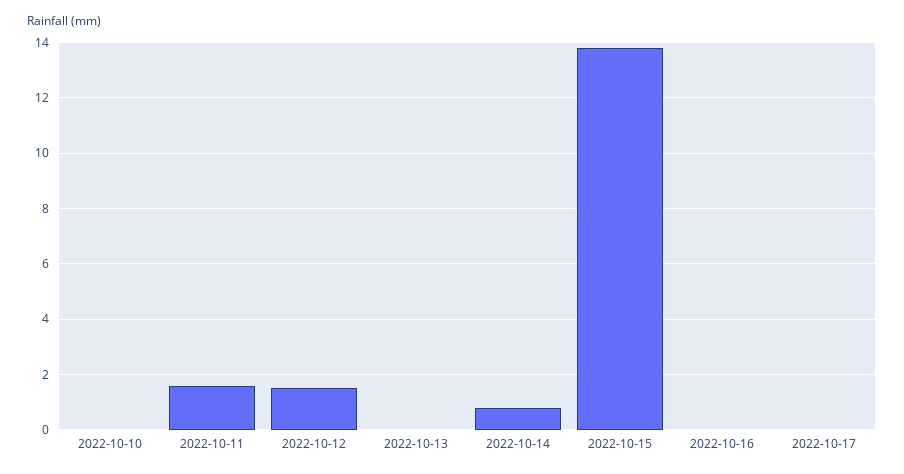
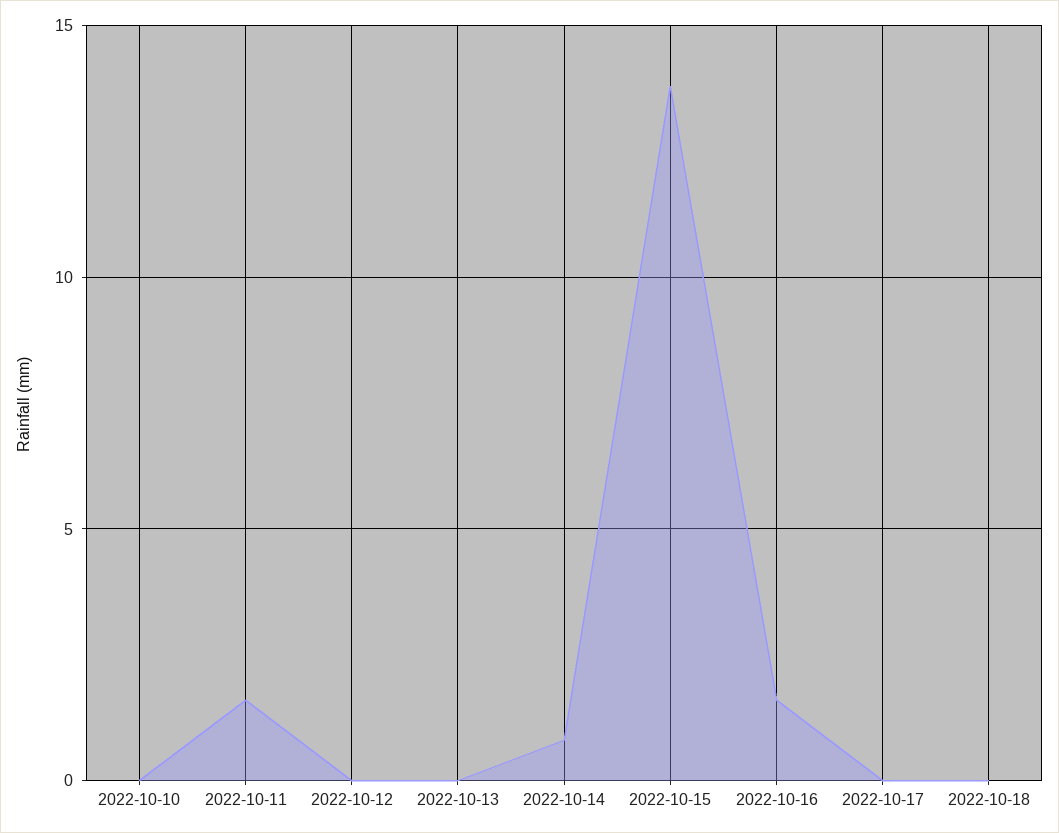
2022-10-12: 1.5 -> 0
2022-10-16: 0 -> 1.5
2022-10-18: none -> 0

